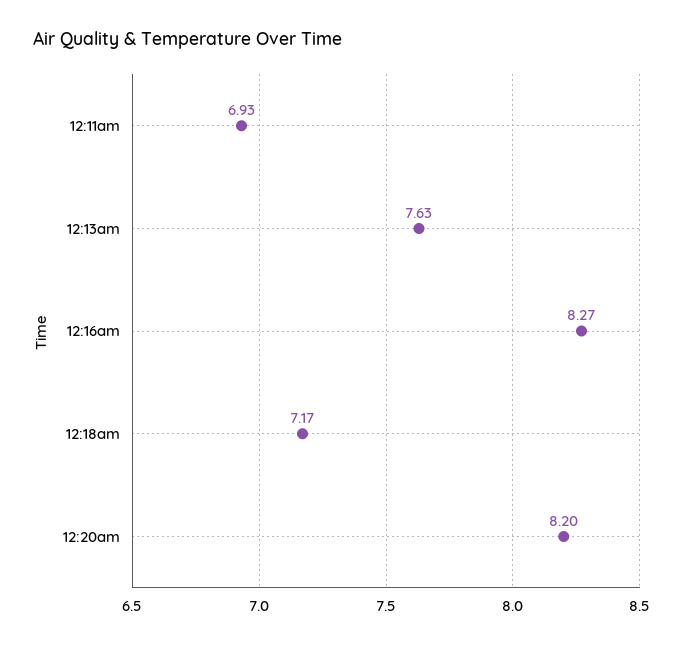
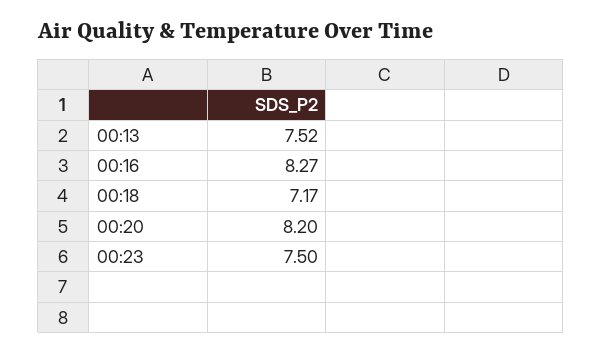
12:11am: 6.93 -> none
12:13am: 7.63 -> 7.52
00:23: none -> 7.5

